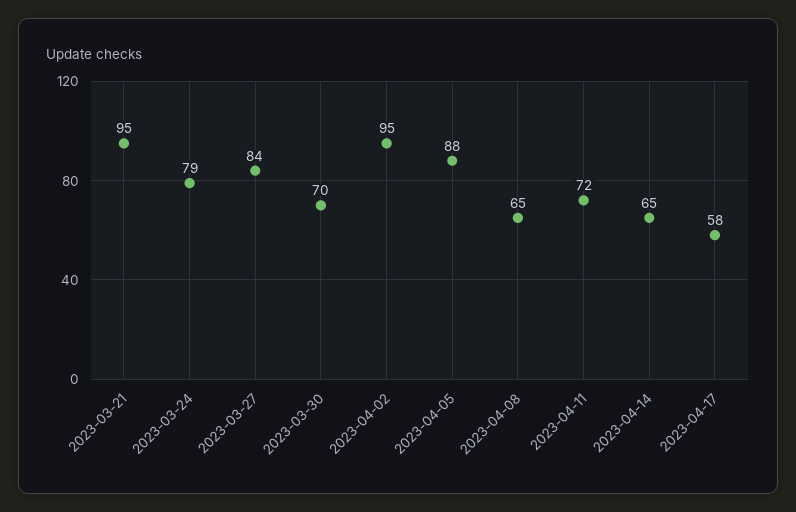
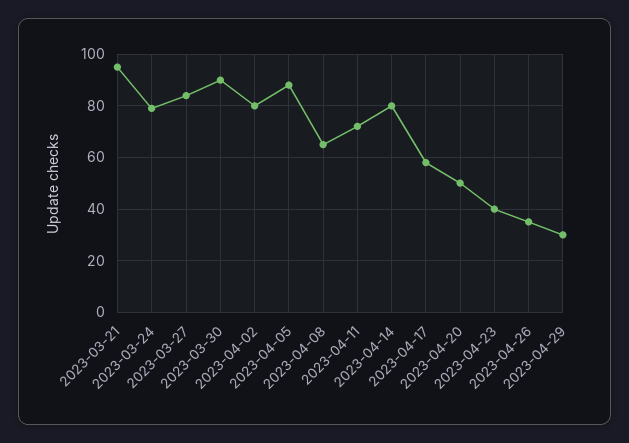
2023-03-30: 70 -> 90
2023-04-02: 95 -> 80
2023-04-14: 65 -> 80
2023-04-20: none -> 50
2023-04-23: none -> 40
2023-04-26: none -> 35
2023-04-29: none -> 30

